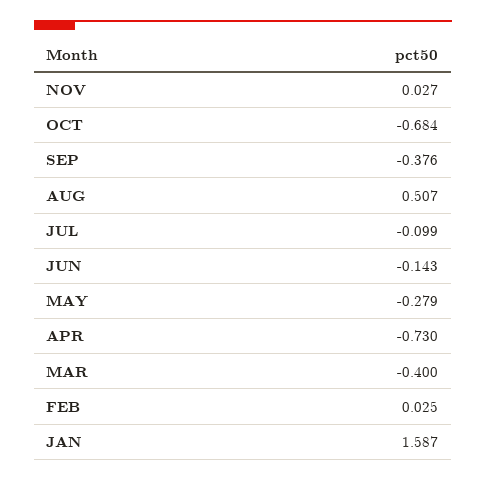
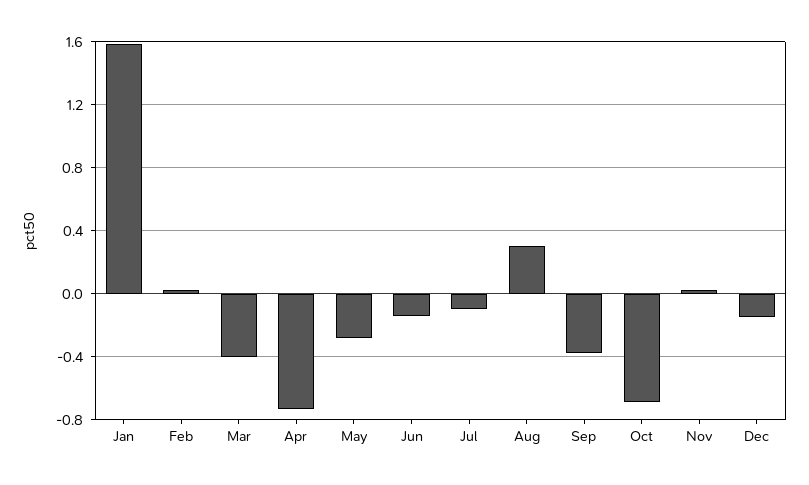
AUG: 0.507 -> 0.3
Dec: none -> -0.15

